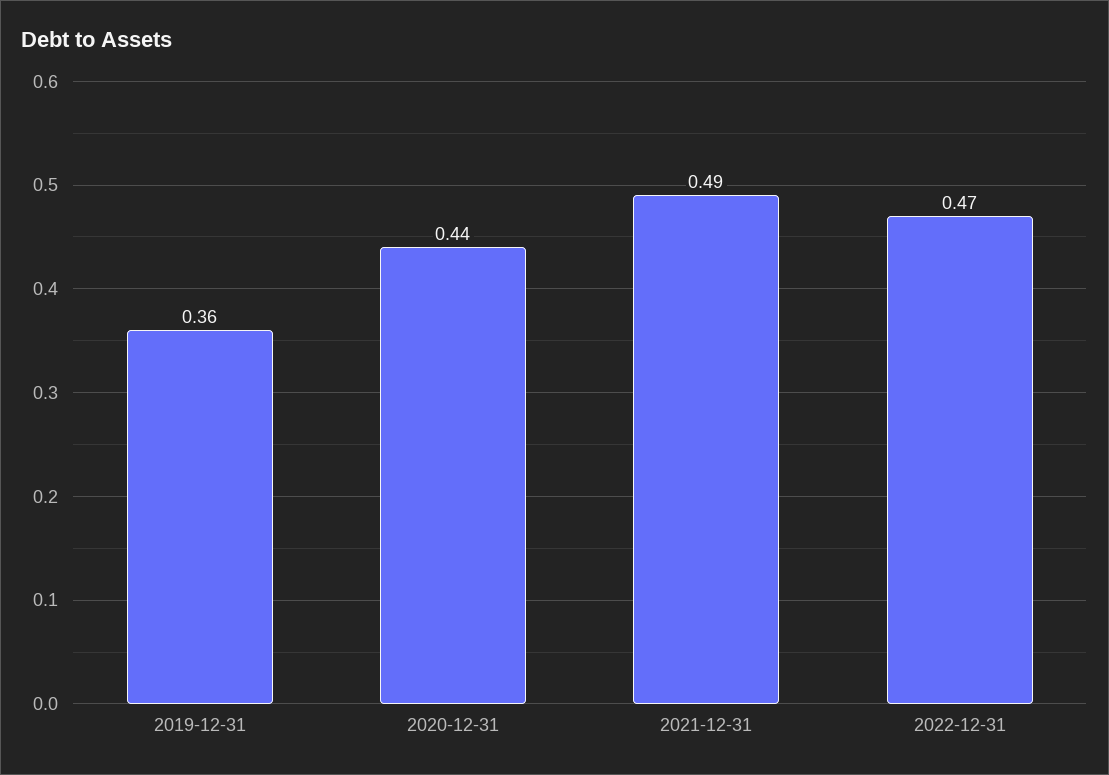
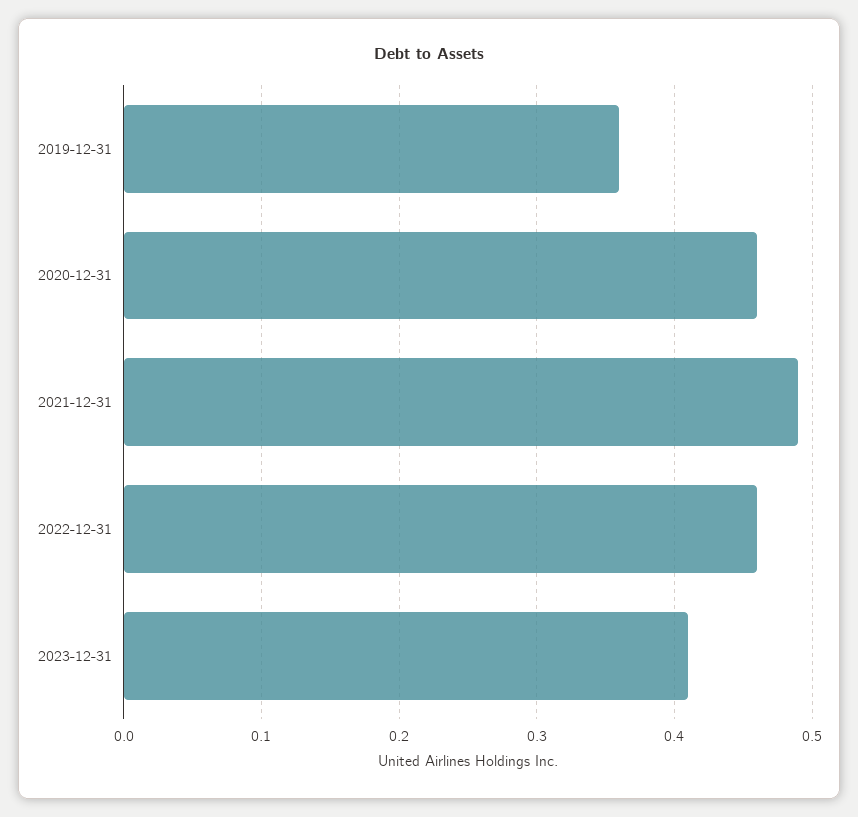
2020-12-31: 0.44 -> 0.46
2022-12-31: 0.47 -> 0.46
2023-12-31: none -> 0.41

